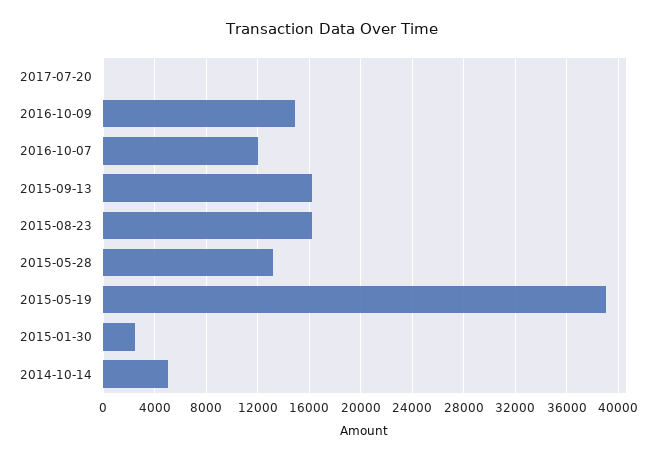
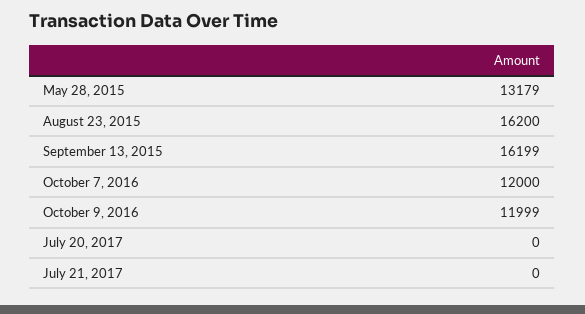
2016-10-09: 15000 -> 11999
2015-05-19: 39000 -> none
2015-01-30: 2500 -> none
2014-10-14: 5000 -> none
July 21, 2017: none -> 0

